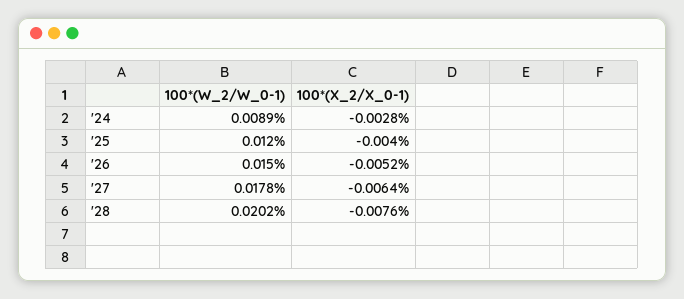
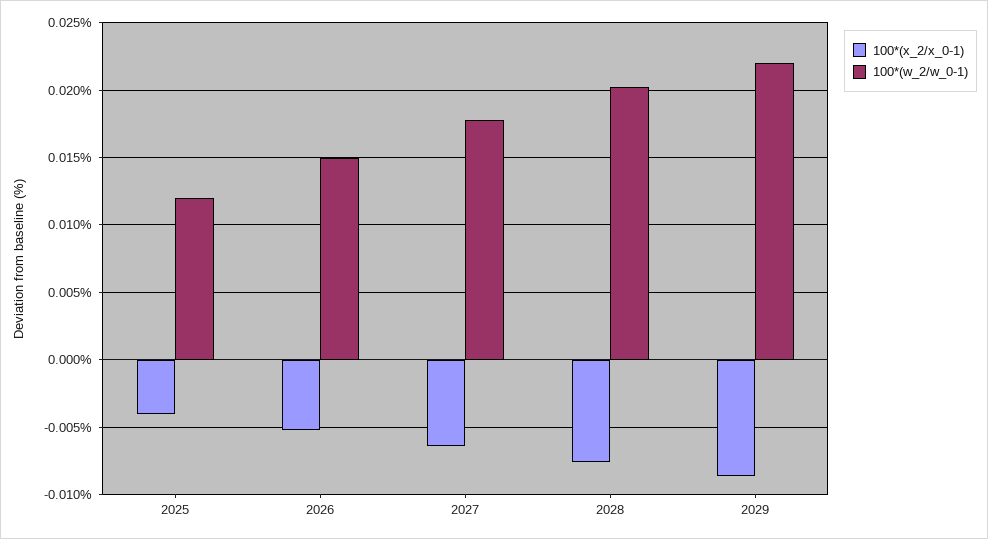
100*(W_2/W_0-1), '24: 0.0089 -> none
100*(X_2/X_0-1), '24: -0.0028 -> none
100*(X_2/X_0-1), 2029: none -> -0.0085
100*(W_2/W_0-1), 2029: none -> 0.022

